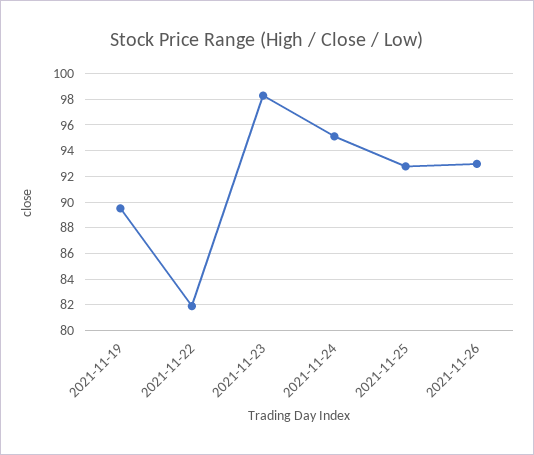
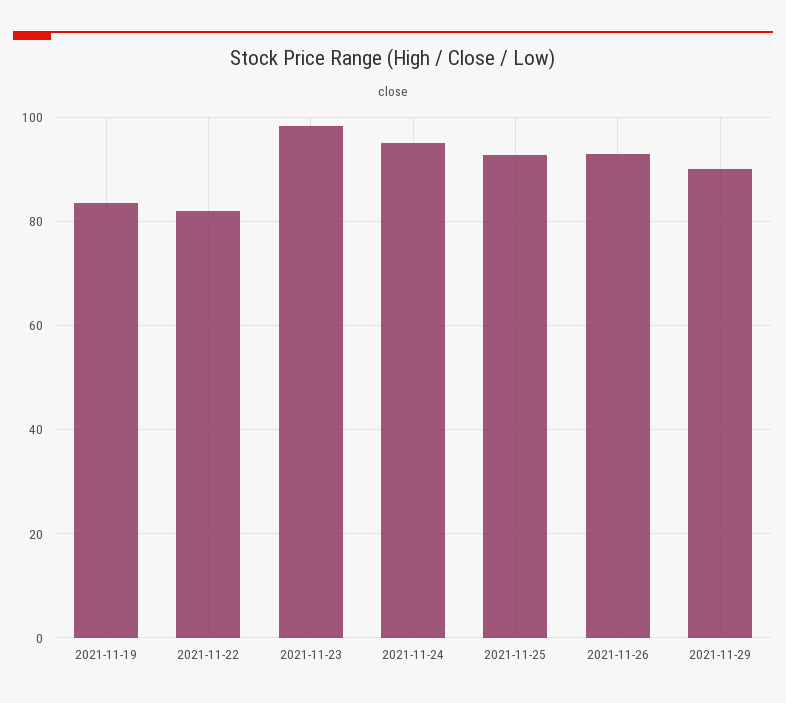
2021-11-19: 89.5 -> 84
2021-11-29: none -> 90

